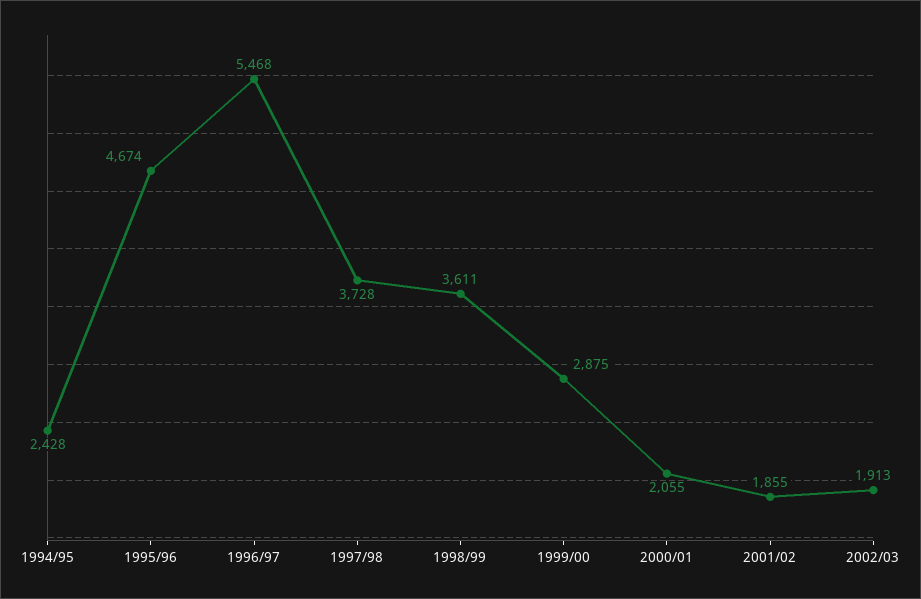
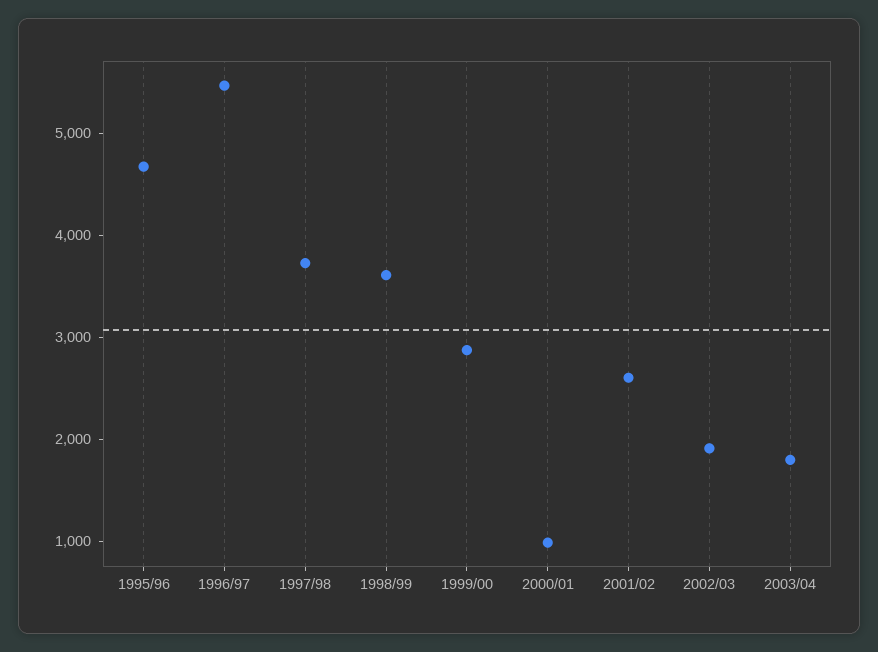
1994/95: 2428 -> none
2000/01: 2055 -> 1000
2001/02: 1855 -> 2600
2003/04: none -> 1800

